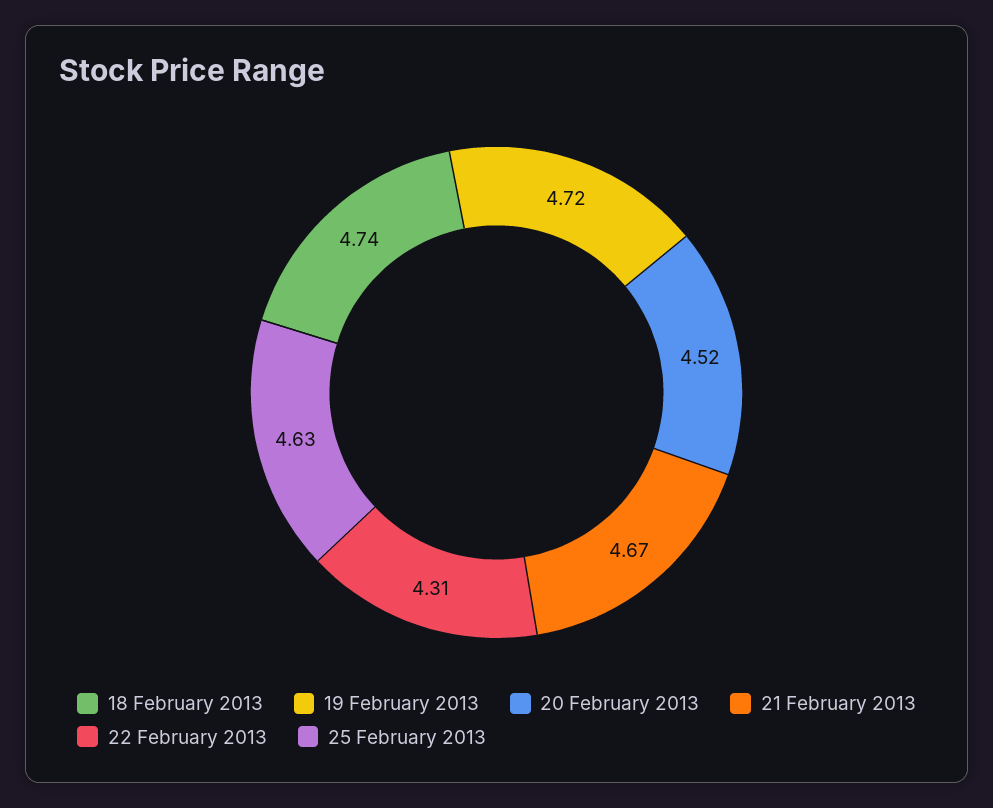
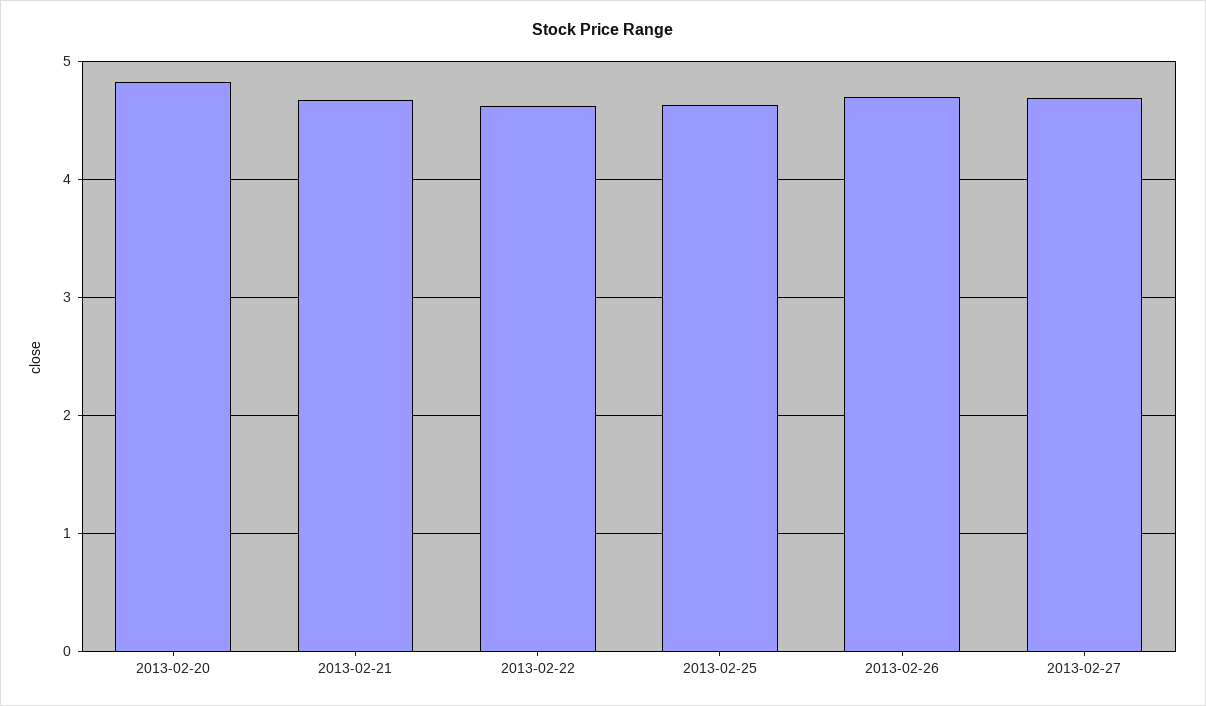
18 February 2013: 4.74 -> none
19 February 2013: 4.72 -> none
20 February 2013: 4.52 -> 4.8
22 February 2013: 4.31 -> 4.6
2013-02-26: none -> 4.7
2013-02-27: none -> 4.7

